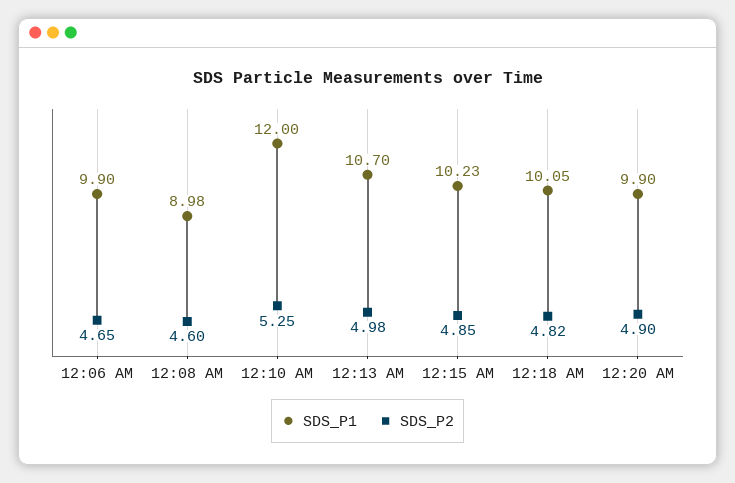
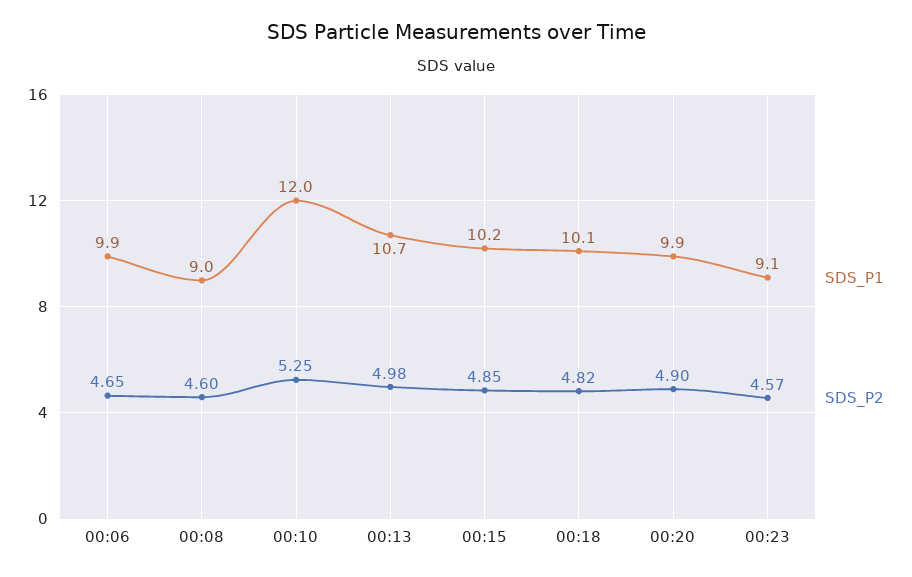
SDS_P1, 00:23: none -> 9.1
SDS_P2, 00:23: none -> 4.57

